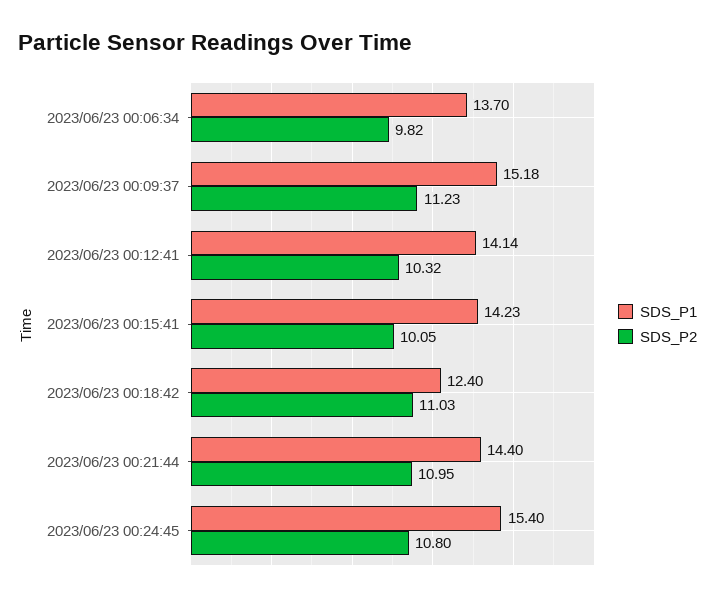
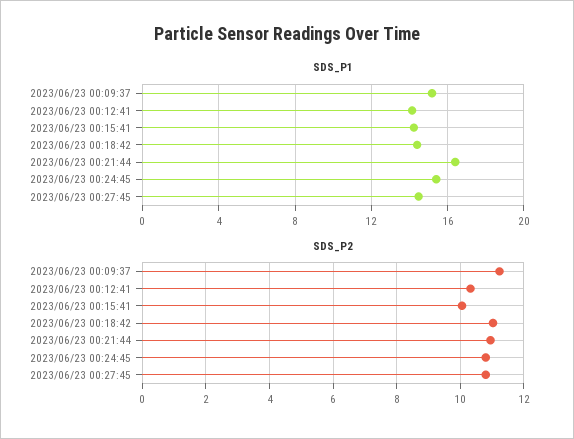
SDS_P1, 2023/06/23 00:06:34: 13.7 -> none
SDS_P2, 2023/06/23 00:06:34: 9.82 -> none
SDS_P1, 2023/06/23 00:18:42: 12.4 -> 14.5
SDS_P1, 2023/06/23 00:21:44: 14.4 -> 16.5
SDS_P1, 2023/06/23 00:27:45: none -> 14.5
SDS_P2, 2023/06/23 00:27:45: none -> 10.8

